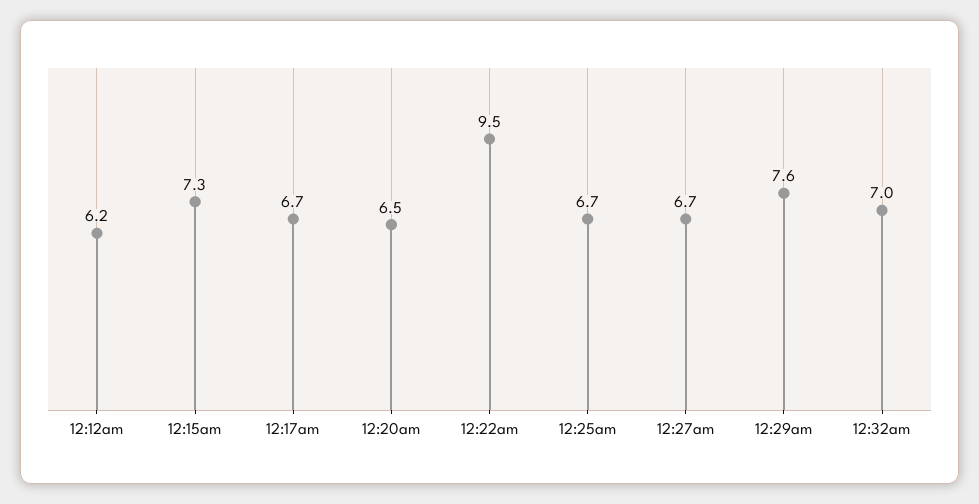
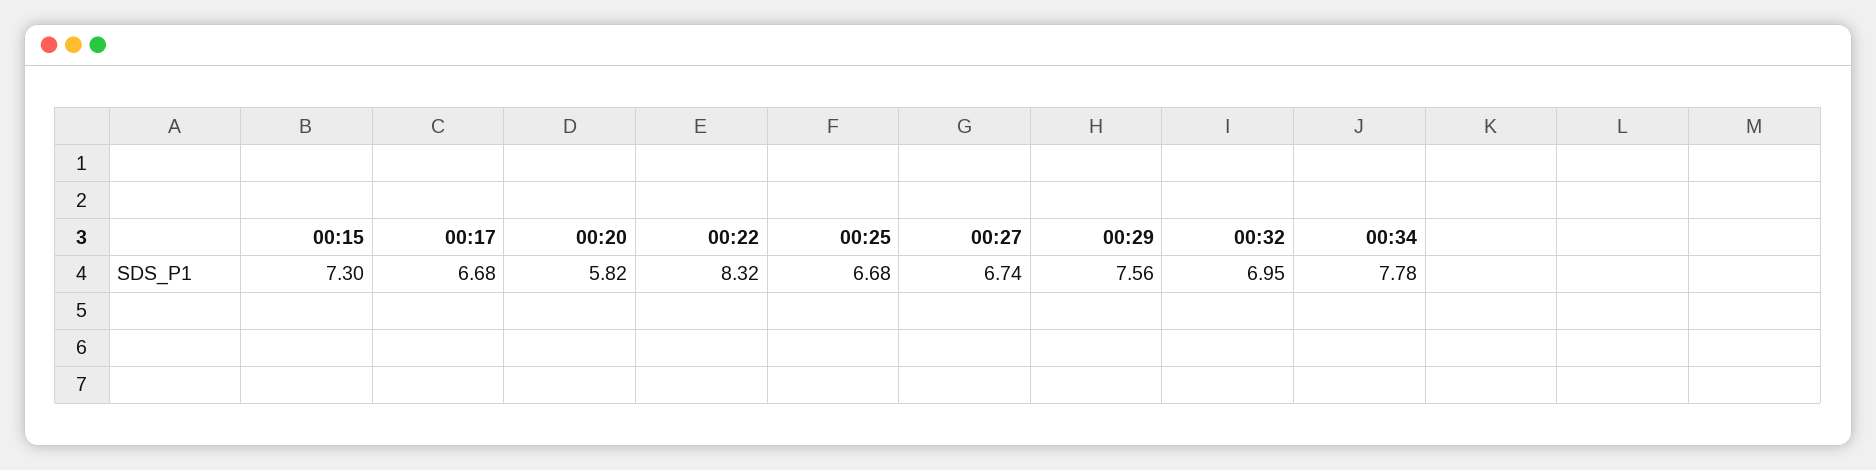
12:12am: 6.2 -> none
12:20am: 6.5 -> 5.82
12:22am: 9.5 -> 8.32
00:34: none -> 7.78

